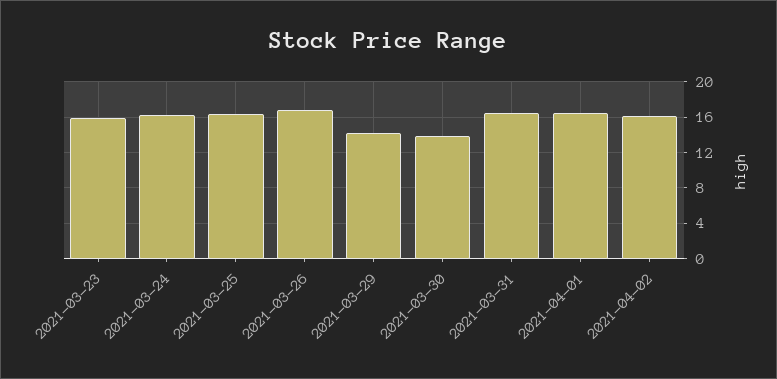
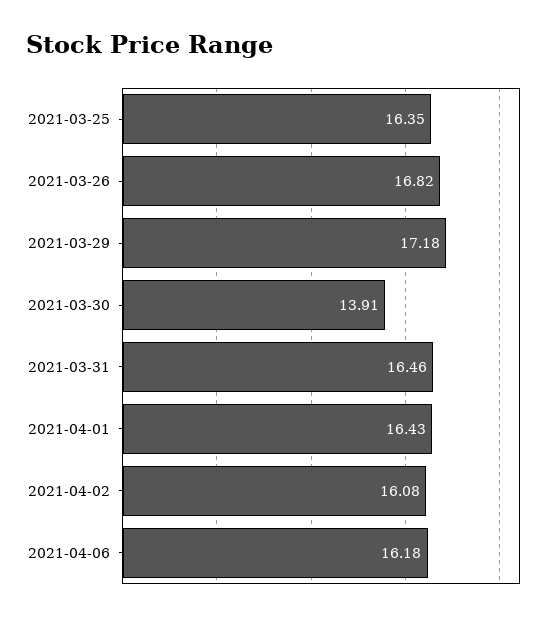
2021-03-23: 16 -> none
2021-03-24: 16 -> none
2021-03-29: 14 -> 17.18
2021-04-06: none -> 16.18

